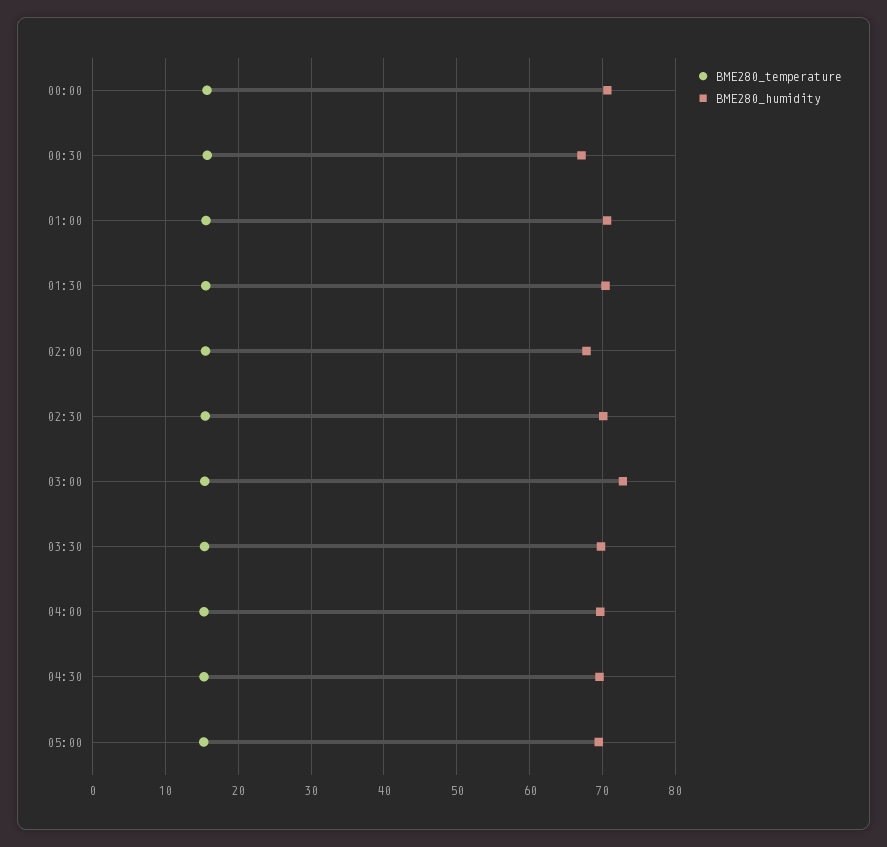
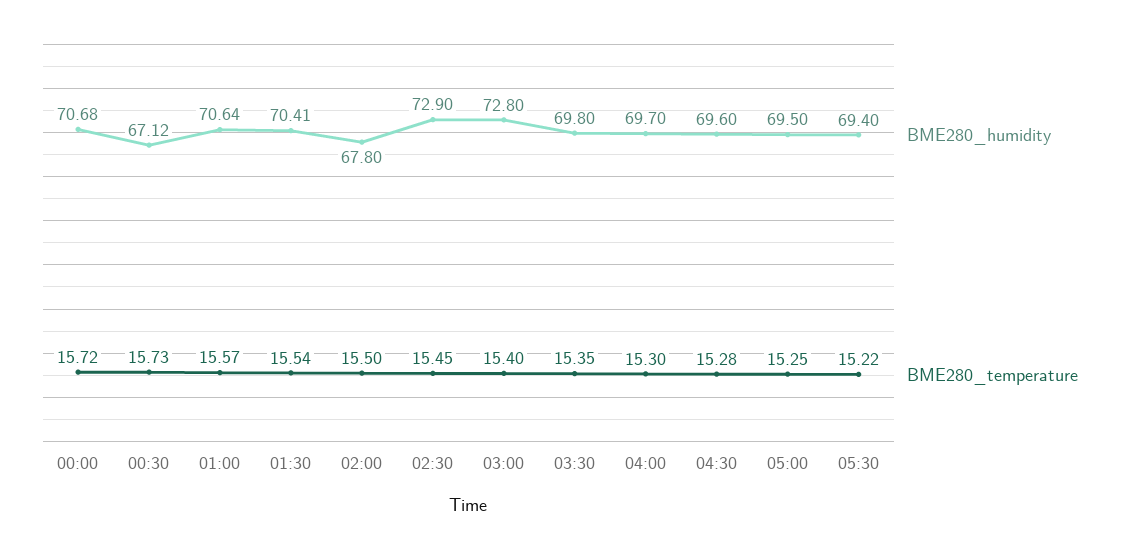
BME280_humidity, 02:30: 70 -> 72.9
BME280_humidity, 05:30: none -> 69.4
BME280_temperature, 05:30: none -> 15.22

